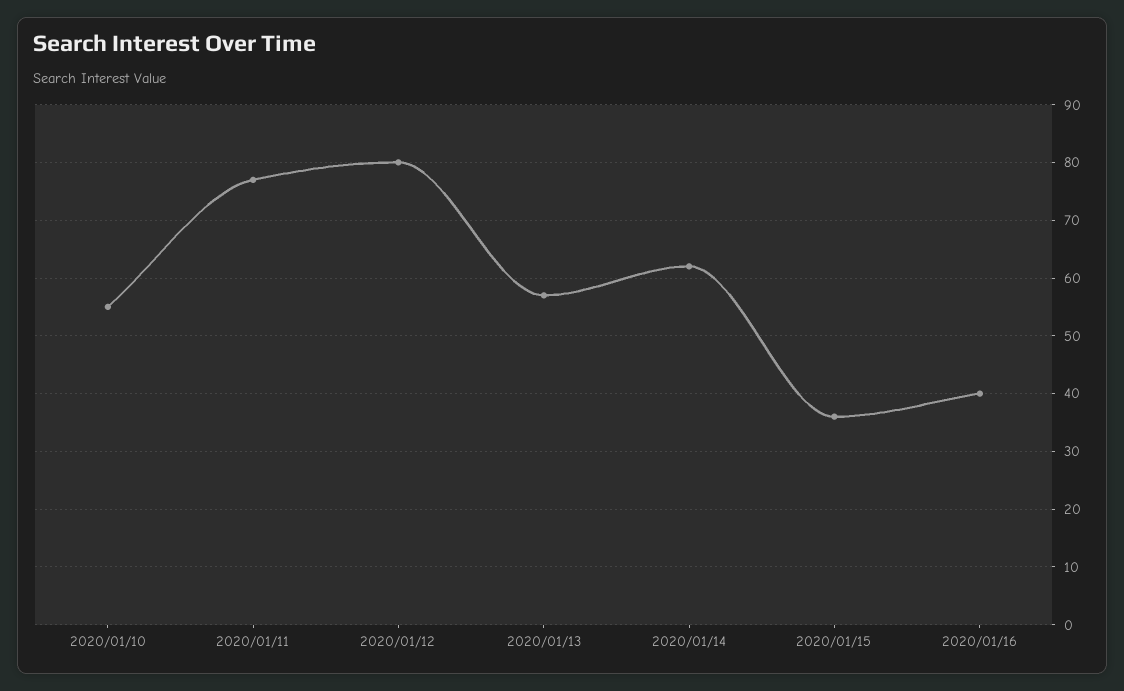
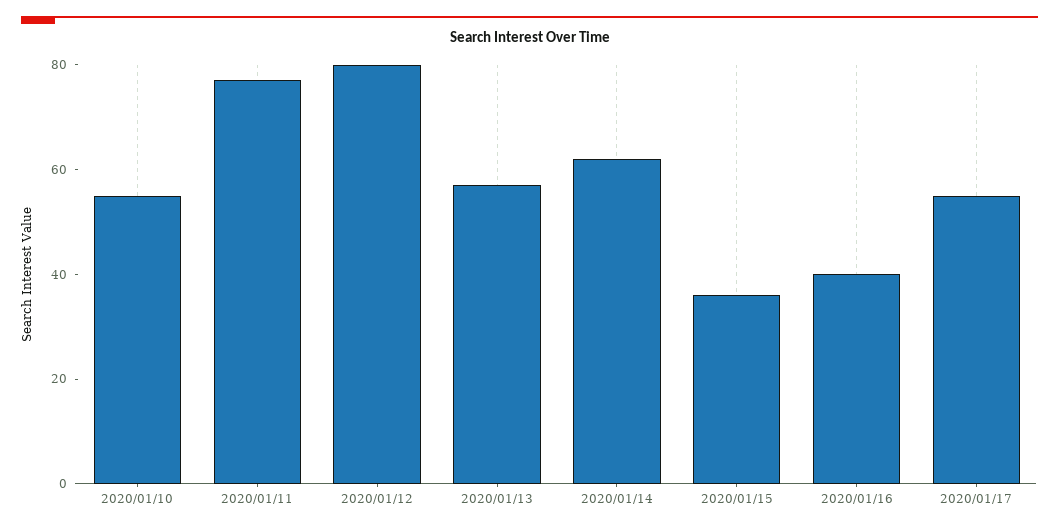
2020/01/17: none -> 55

